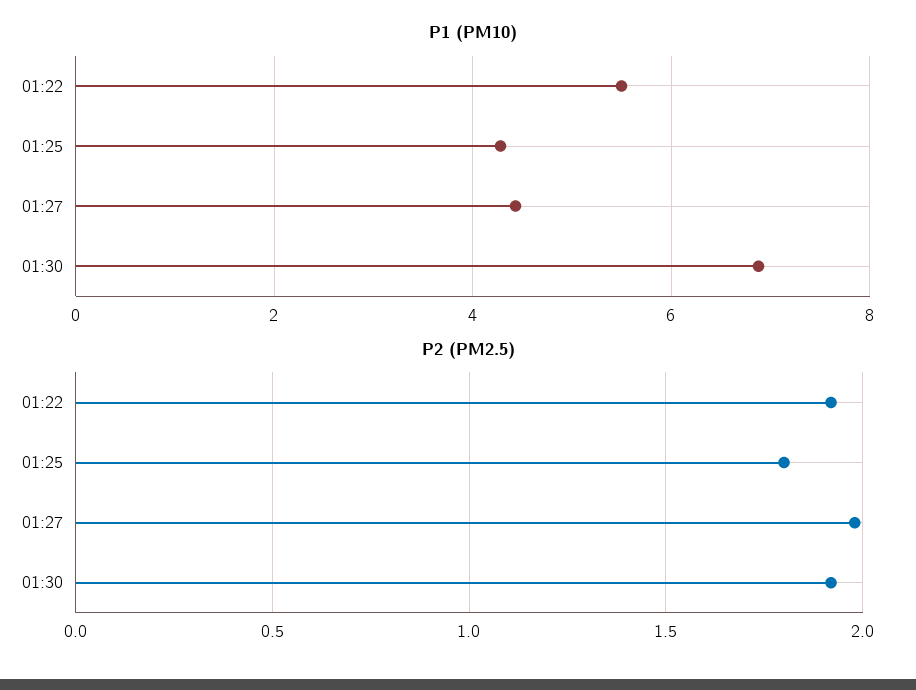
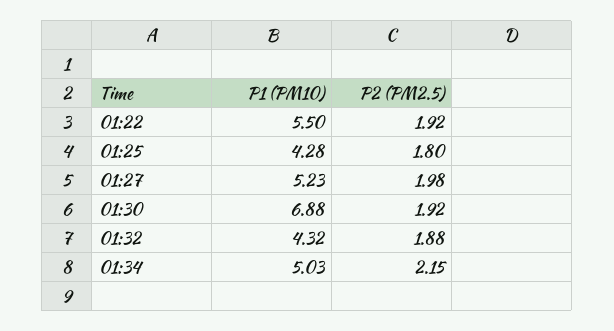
P1 (PM10), 01:27: 4.4 -> 5.23
P1 (PM10), 01:32: none -> 4.32
P2 (PM2.5), 01:32: none -> 1.88
P1 (PM10), 01:34: none -> 5.03
P2 (PM2.5), 01:34: none -> 2.15

